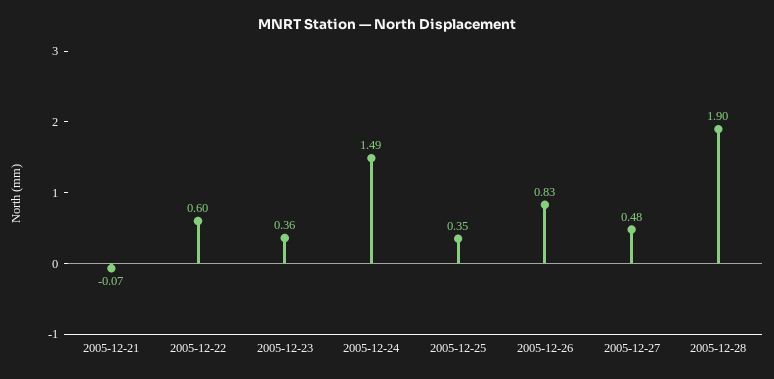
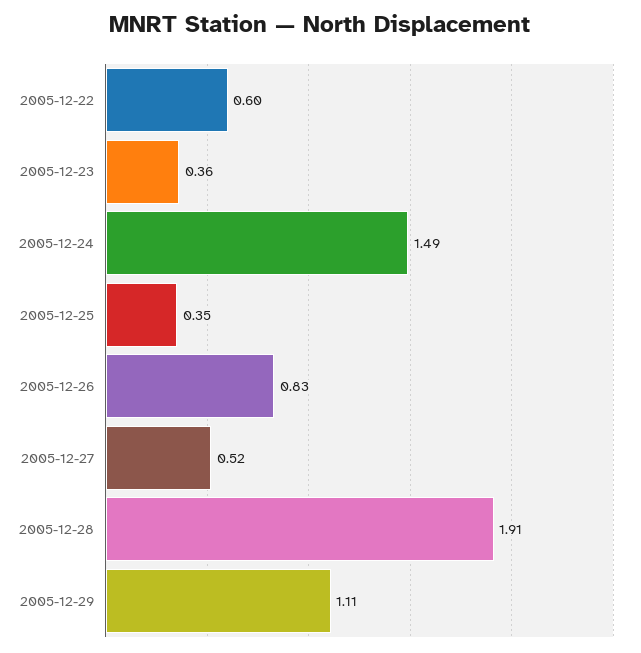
2005-12-21: -0.07 -> none
2005-12-27: 0.48 -> 0.52
2005-12-28: 1.9 -> 1.91
2005-12-29: none -> 1.11

